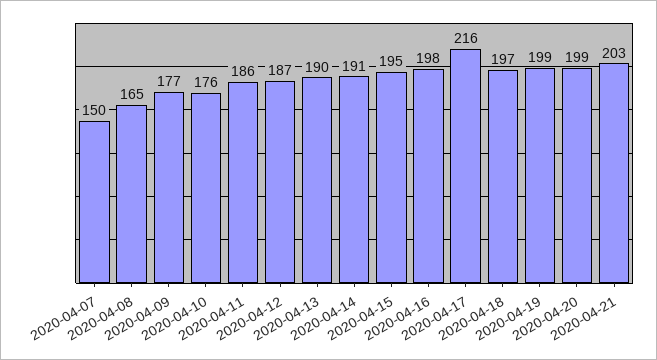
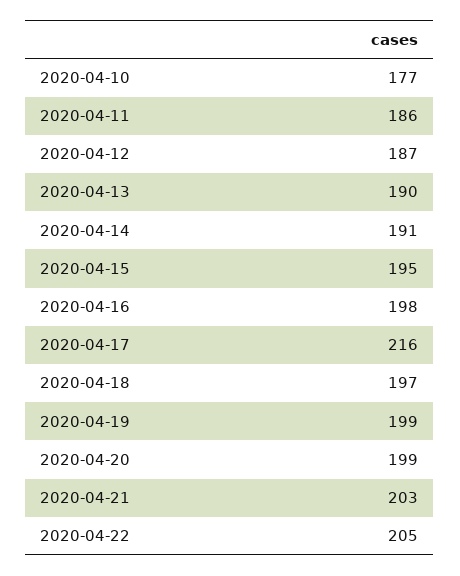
2020-04-07: 150 -> none
2020-04-08: 165 -> none
2020-04-09: 177 -> none
2020-04-10: 176 -> 177
2020-04-22: none -> 205

